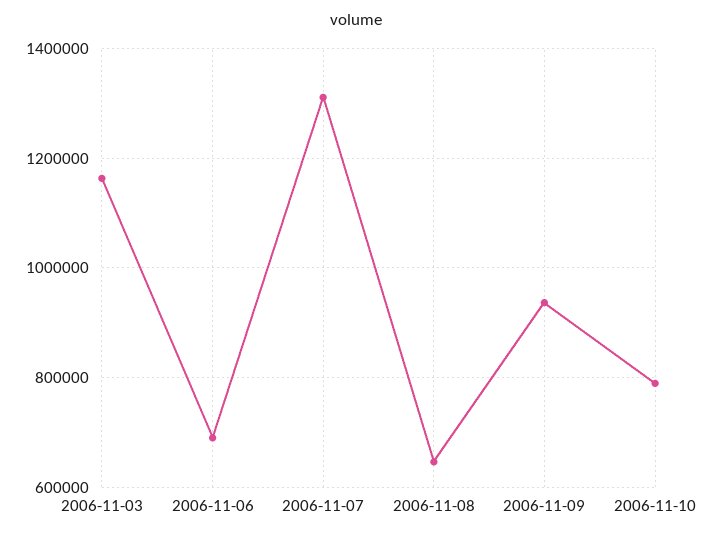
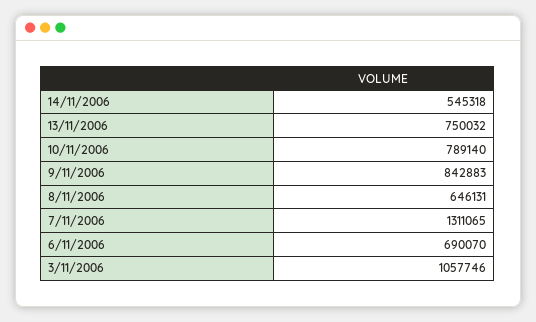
2006-11-03: 1160000 -> 1057746
2006-11-09: 940000 -> 842883
14/11/2006: none -> 545318
13/11/2006: none -> 750032

